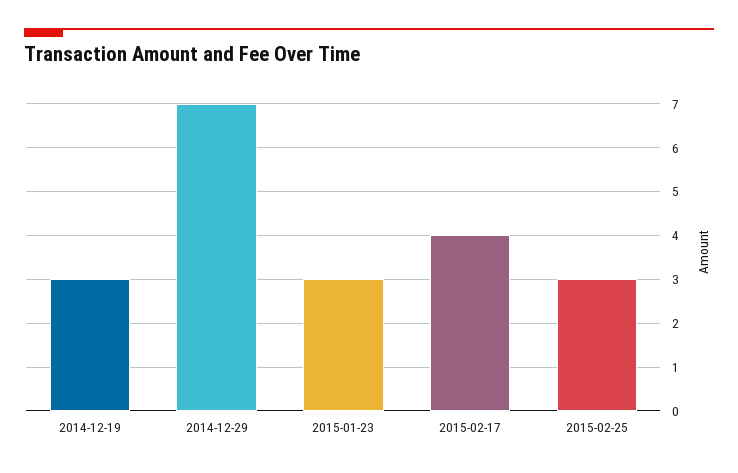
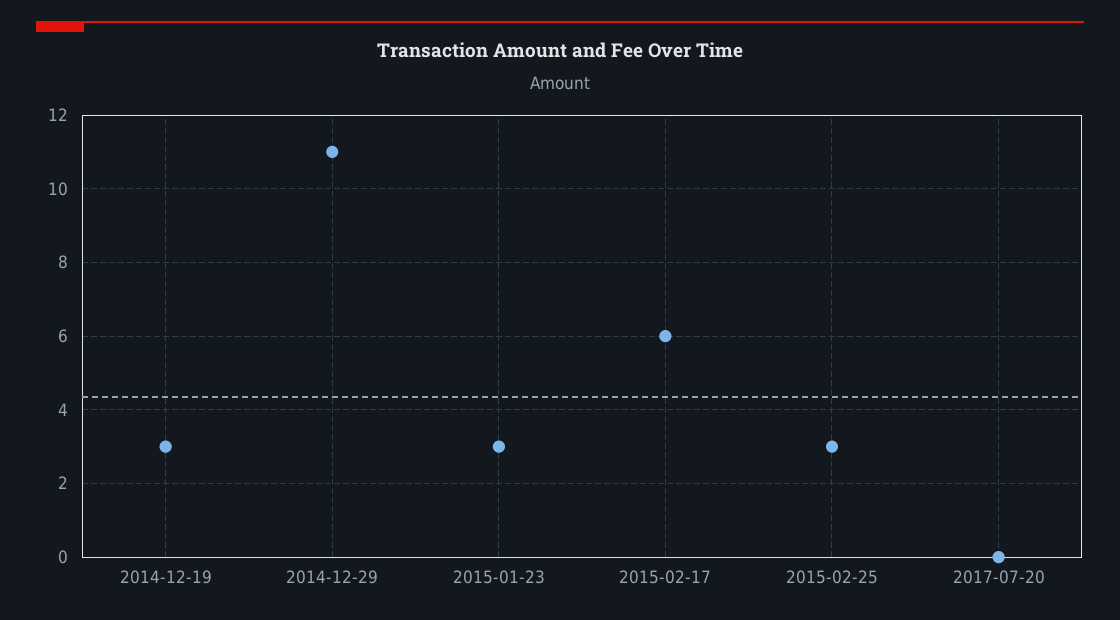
2014-12-29: 7 -> 11
2015-02-17: 4 -> 6
2017-07-20: none -> 0

